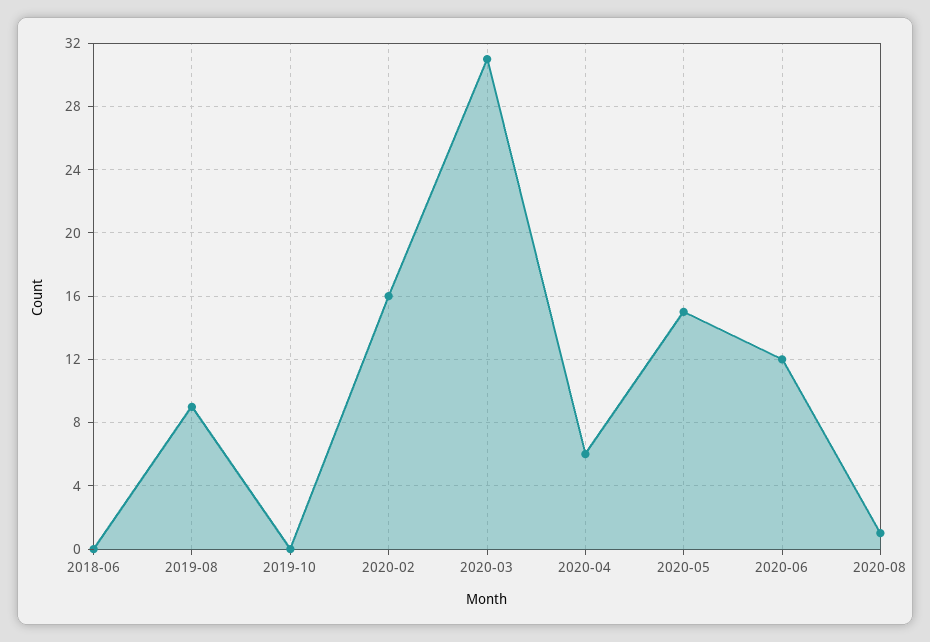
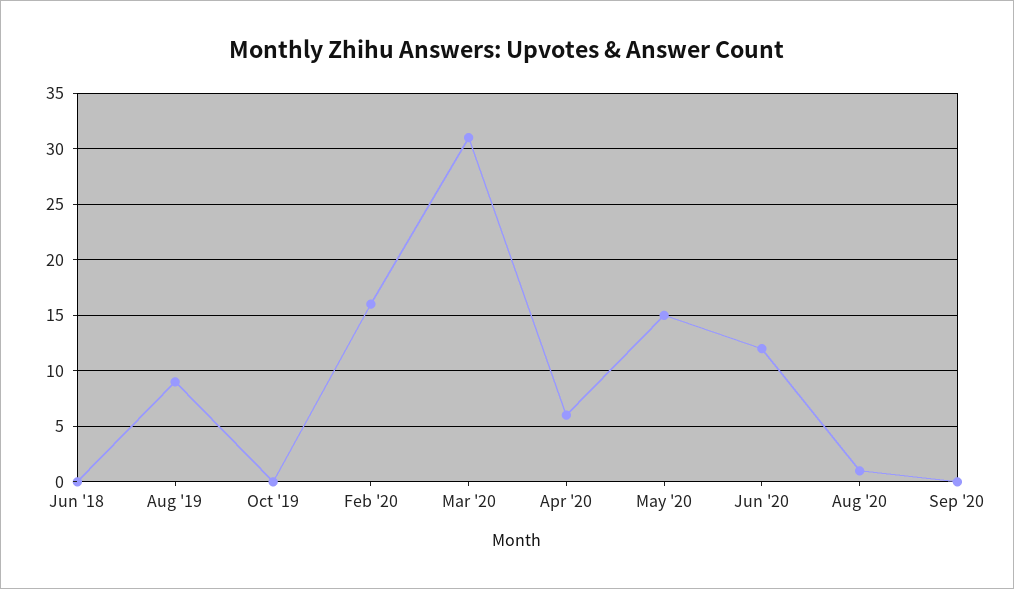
Sep '20: none -> 0

